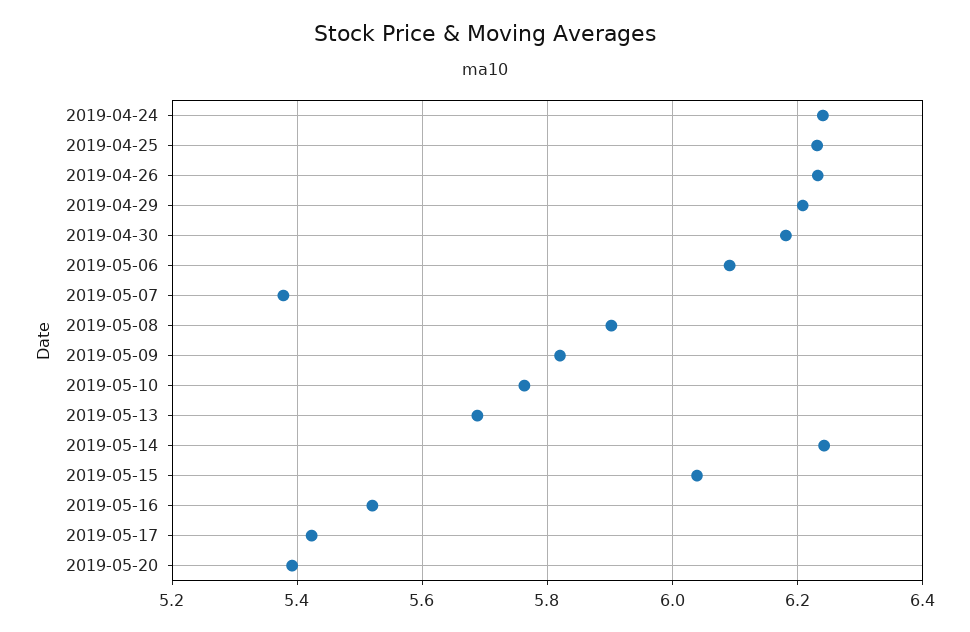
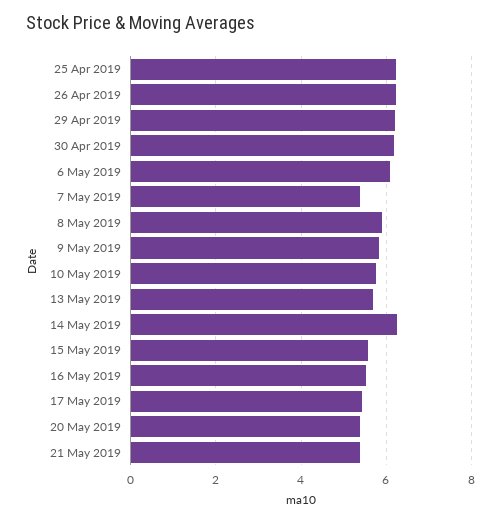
2019-04-24: 6.24 -> none
2019-05-15: 6.04 -> 5.6
21 May 2019: none -> 5.4

